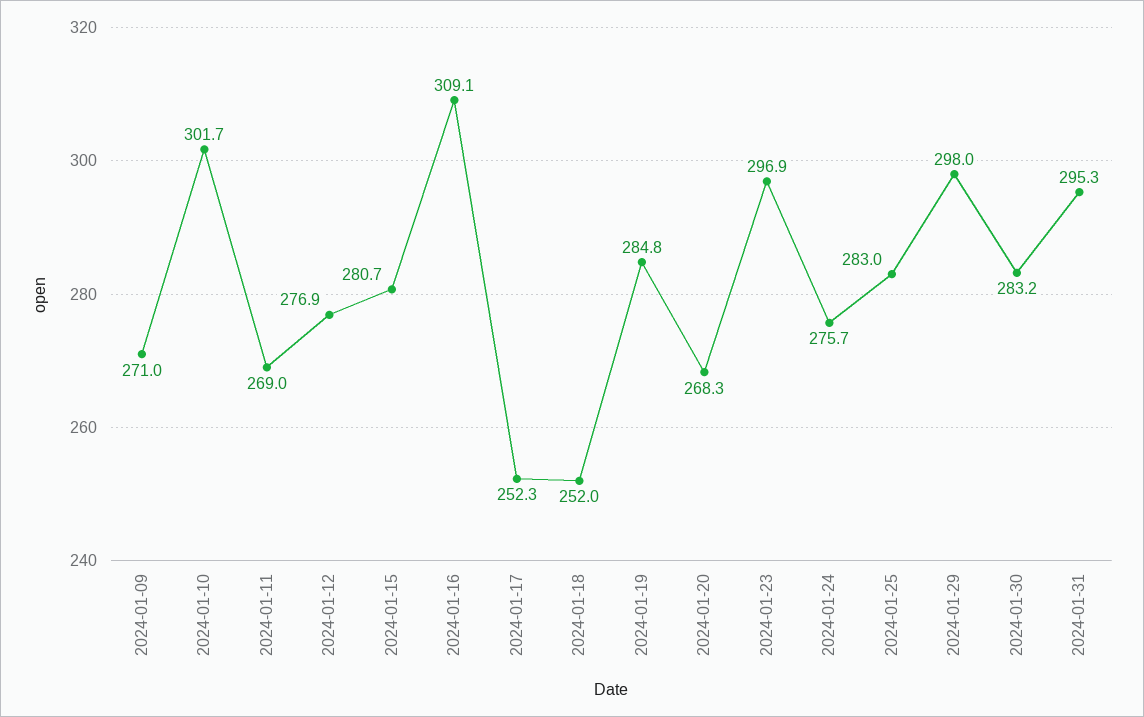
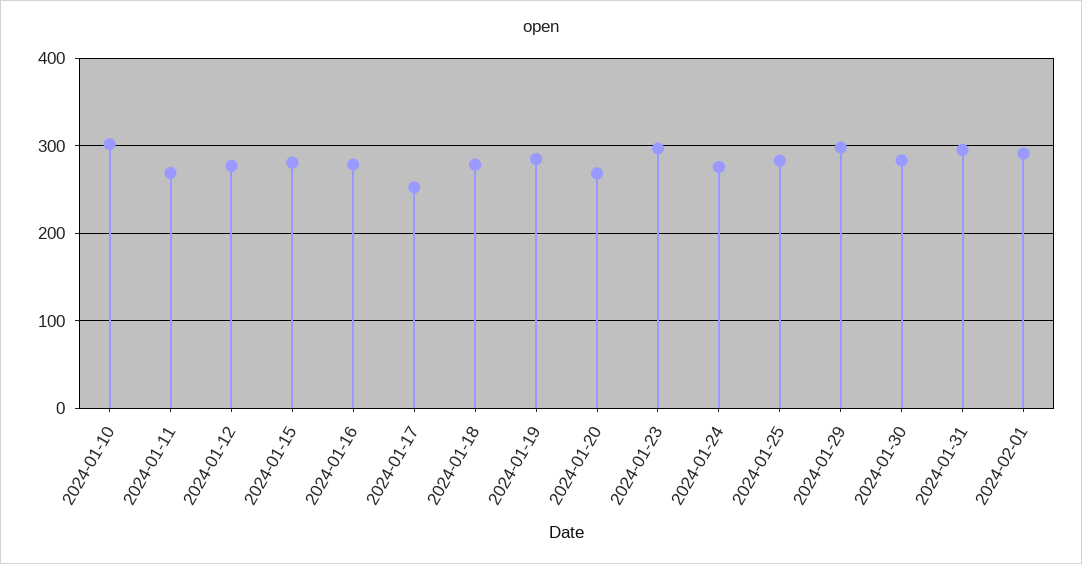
2024-01-09: 271 -> none
2024-01-16: 309.1 -> 280
2024-01-18: 252 -> 280
2024-02-01: none -> 290

